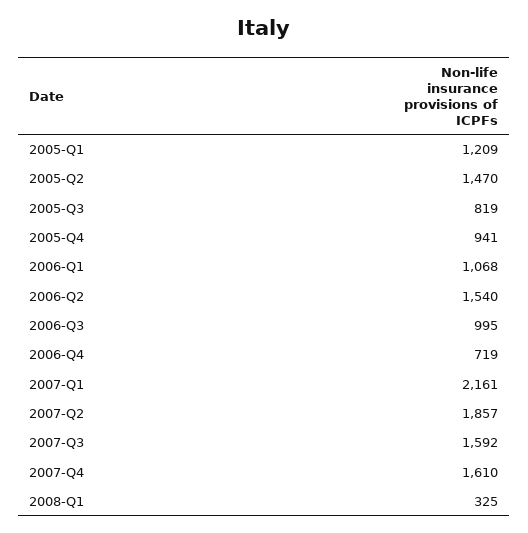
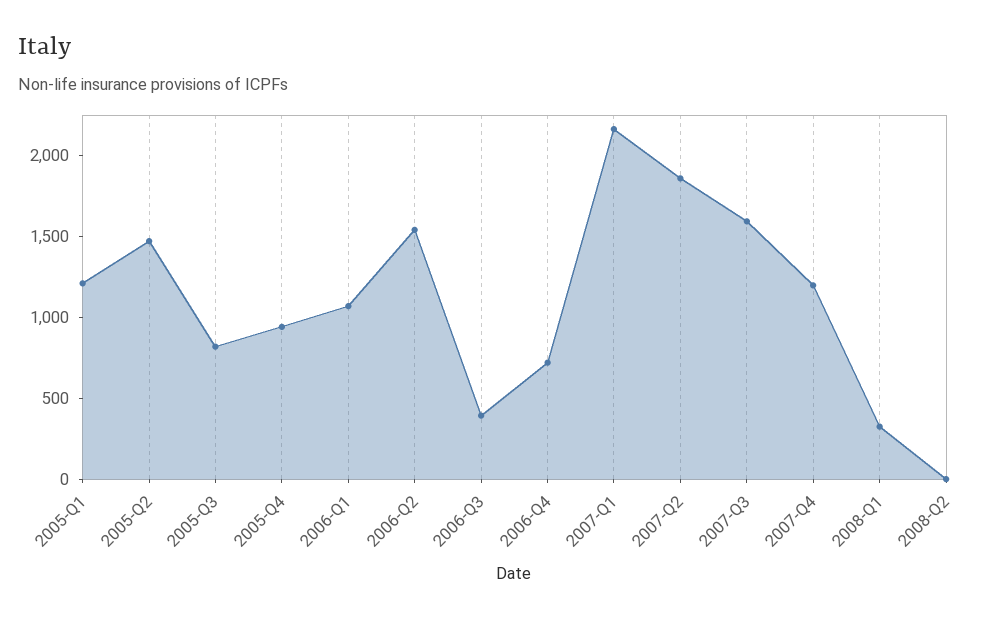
2006-Q3: 995 -> 400
2007-Q4: 1610 -> 1200
2008-Q2: none -> 0

